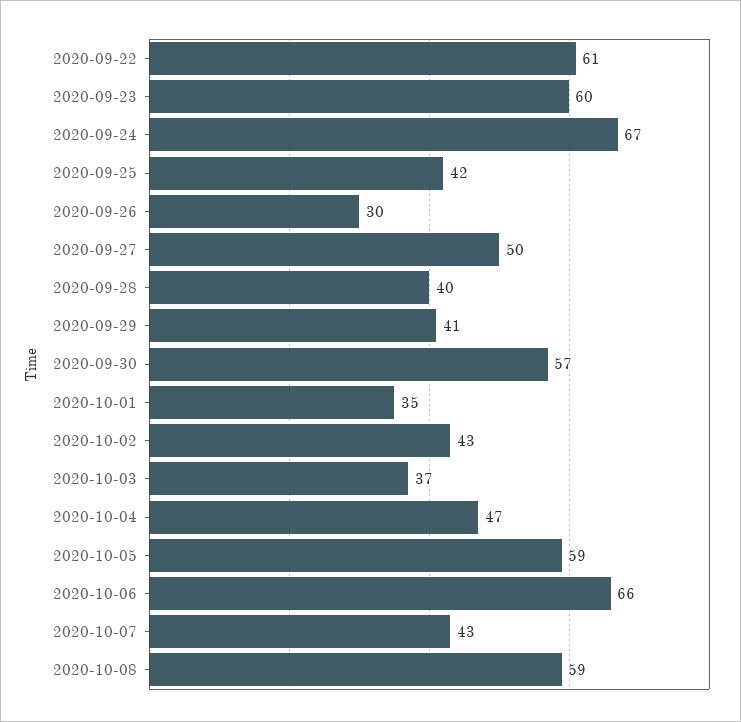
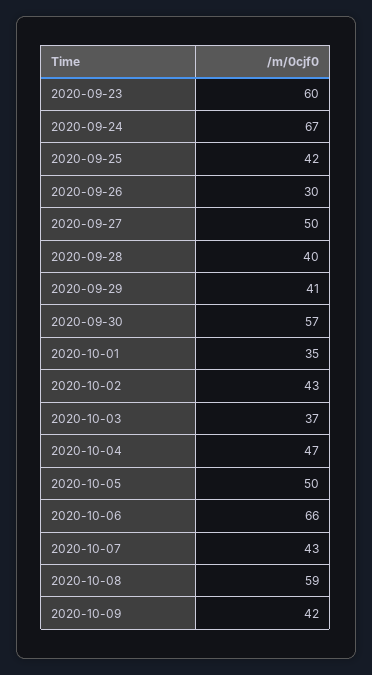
2020-09-22: 61 -> none
2020-10-05: 59 -> 50
2020-10-09: none -> 42

